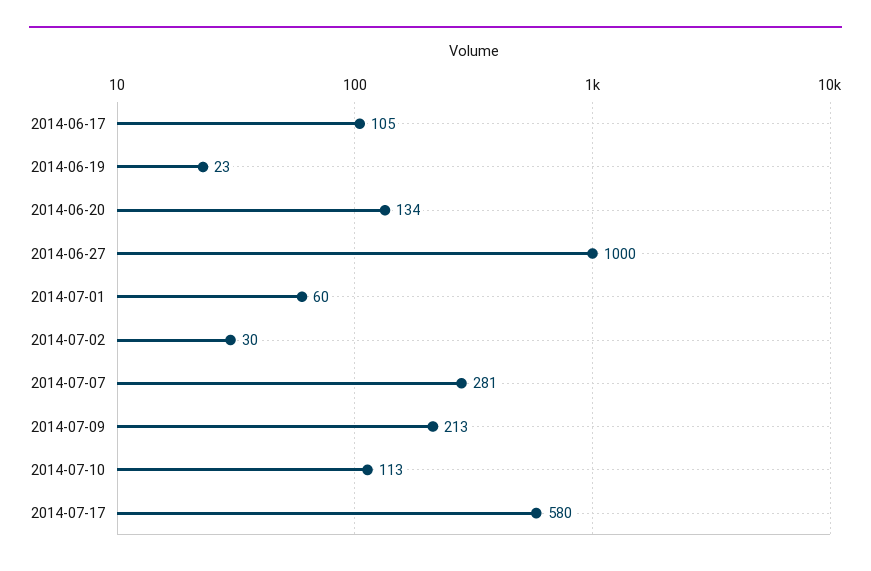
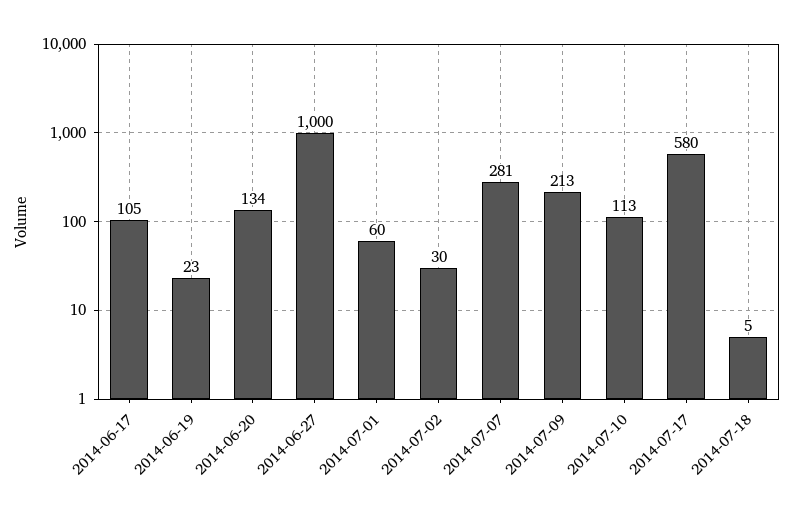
2014-07-18: none -> 5

